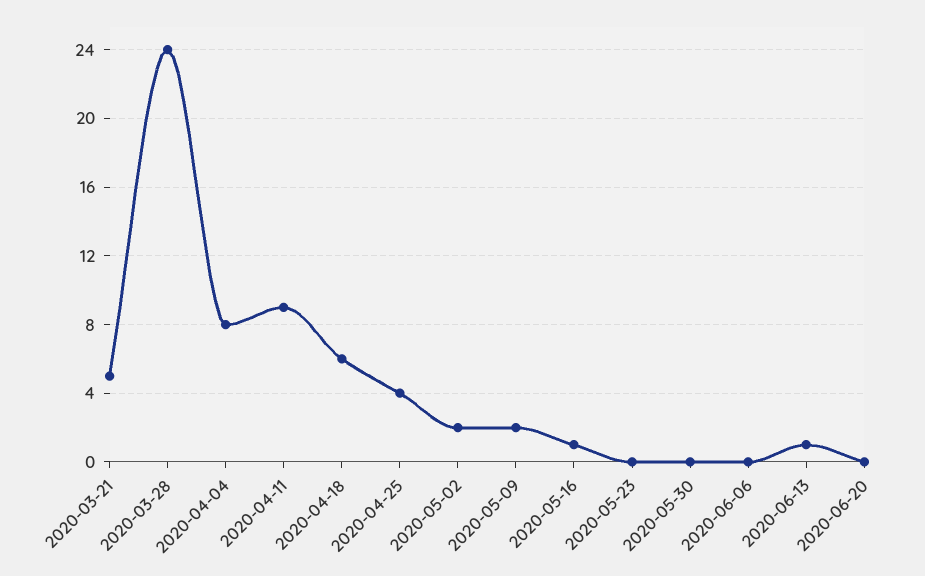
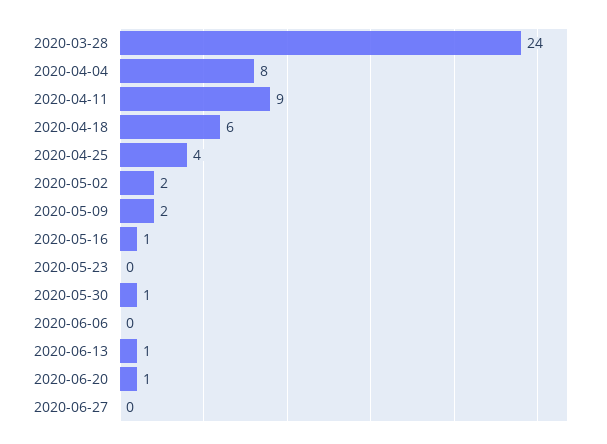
2020-03-21: 5 -> none
2020-05-30: 0 -> 1
2020-06-20: 0 -> 1
2020-06-27: none -> 0

